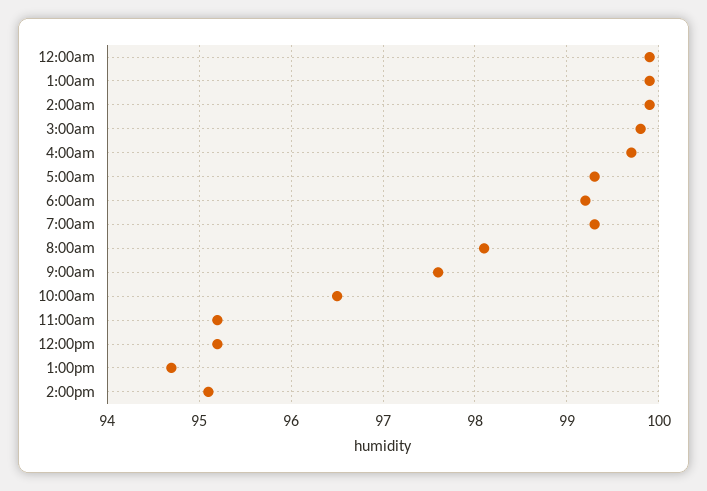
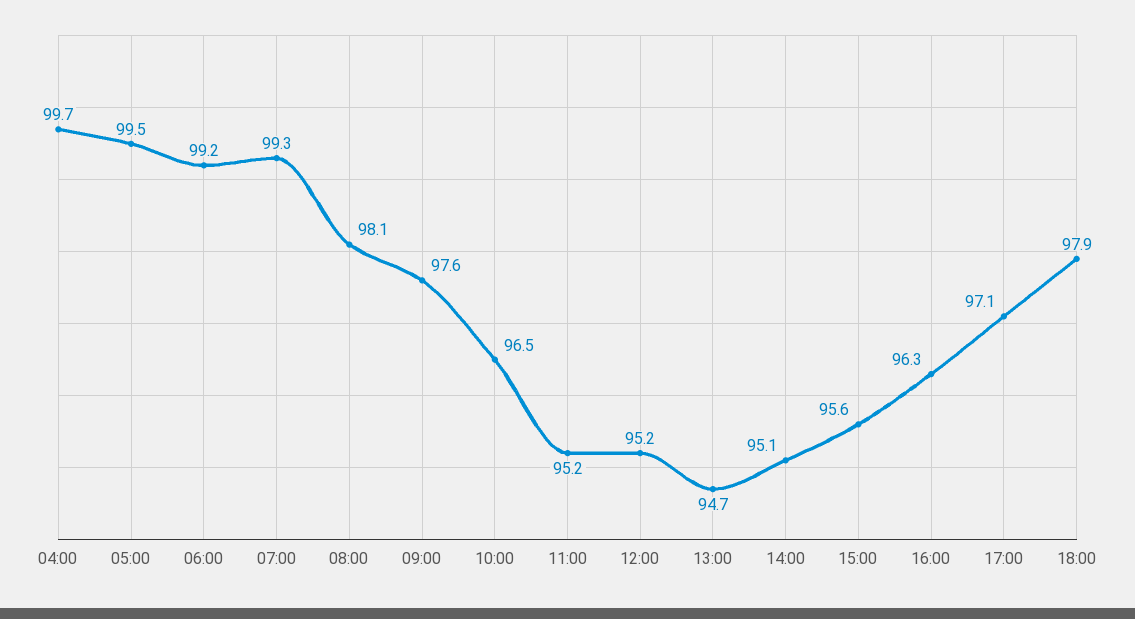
12:00am: 99.9 -> none
1:00am: 99.9 -> none
2:00am: 99.9 -> none
3:00am: 99.8 -> none
5:00am: 99.3 -> 99.5
15:00: none -> 95.6
16:00: none -> 96.3
17:00: none -> 97.1
18:00: none -> 97.9

